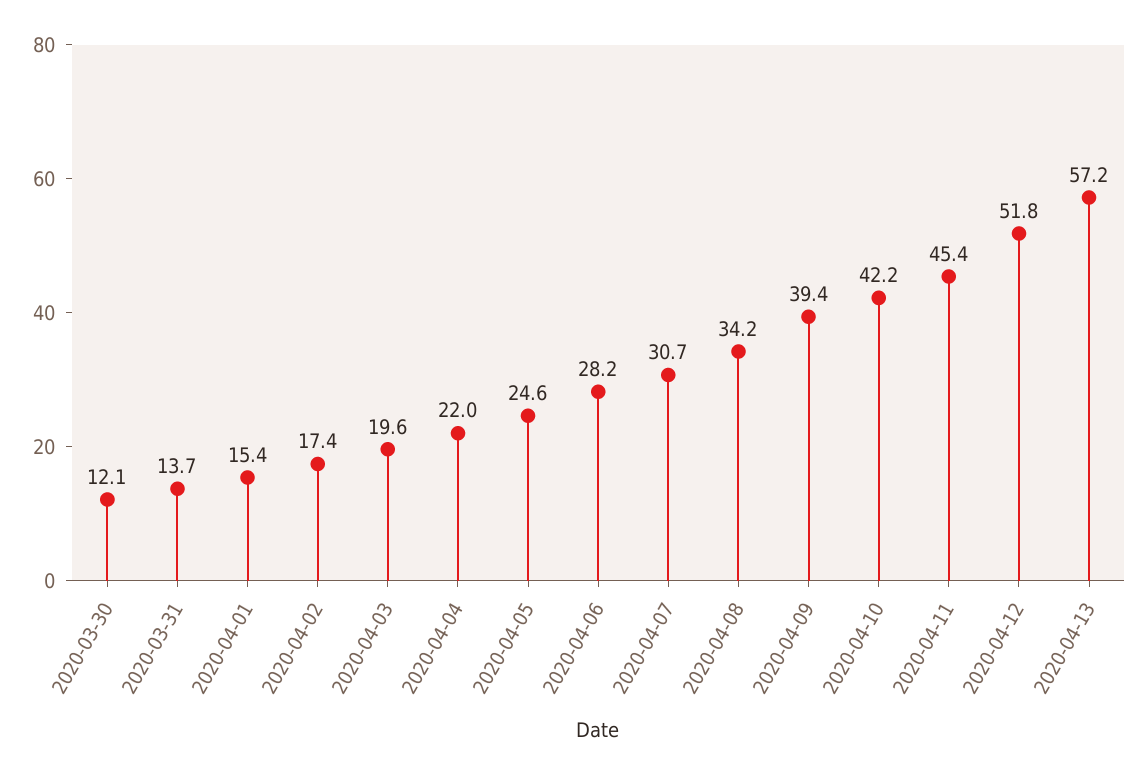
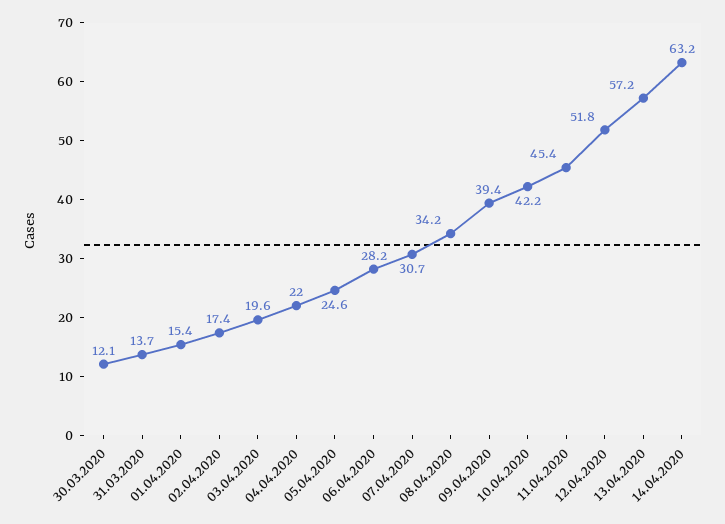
14.04.2020: none -> 63.2

